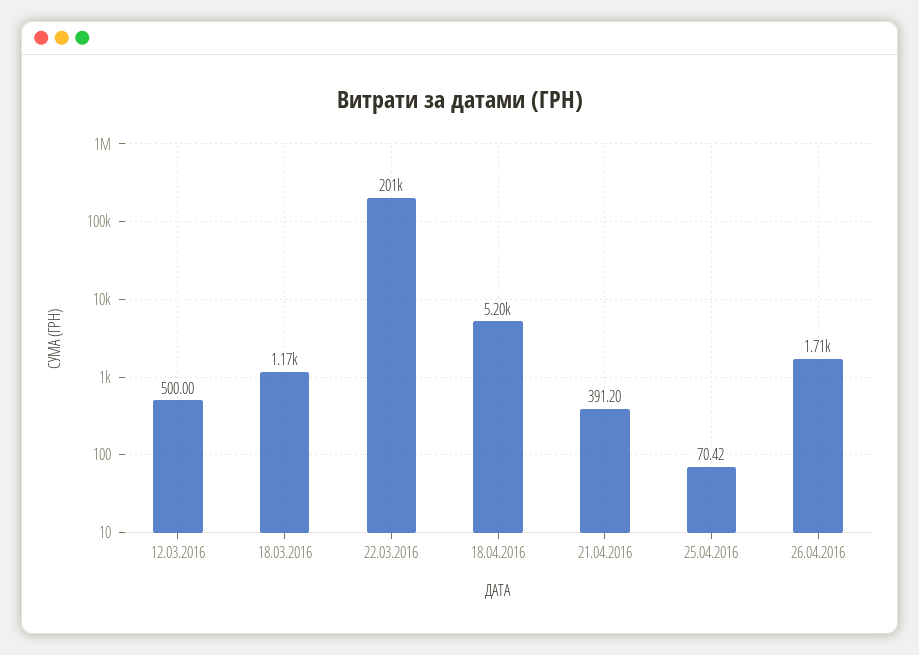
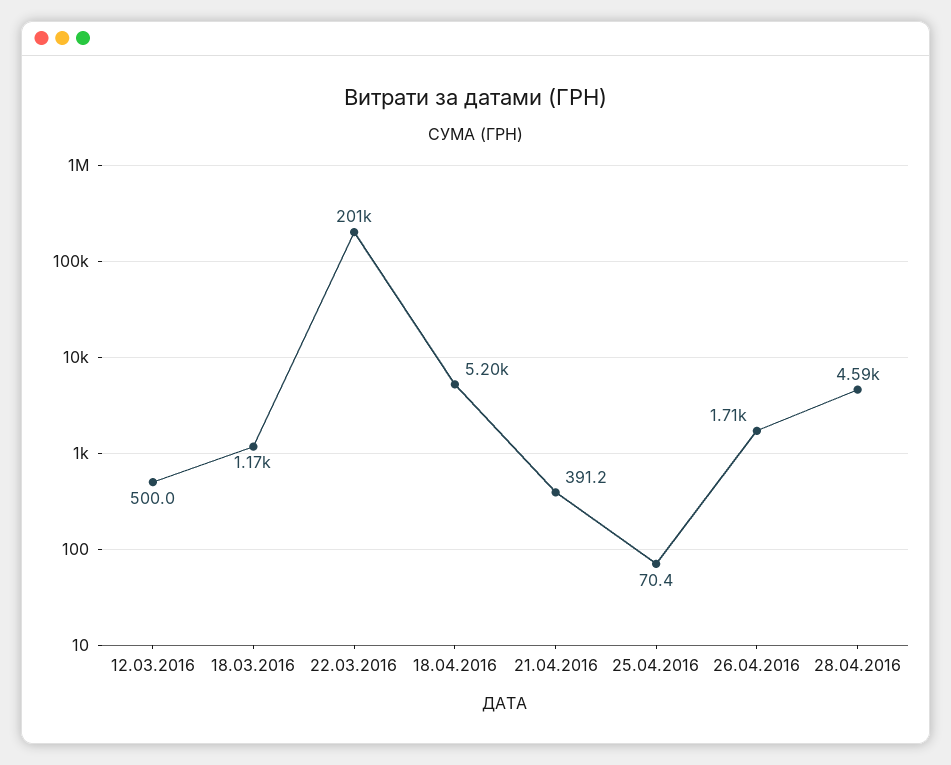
28.04.2016: none -> 4590

